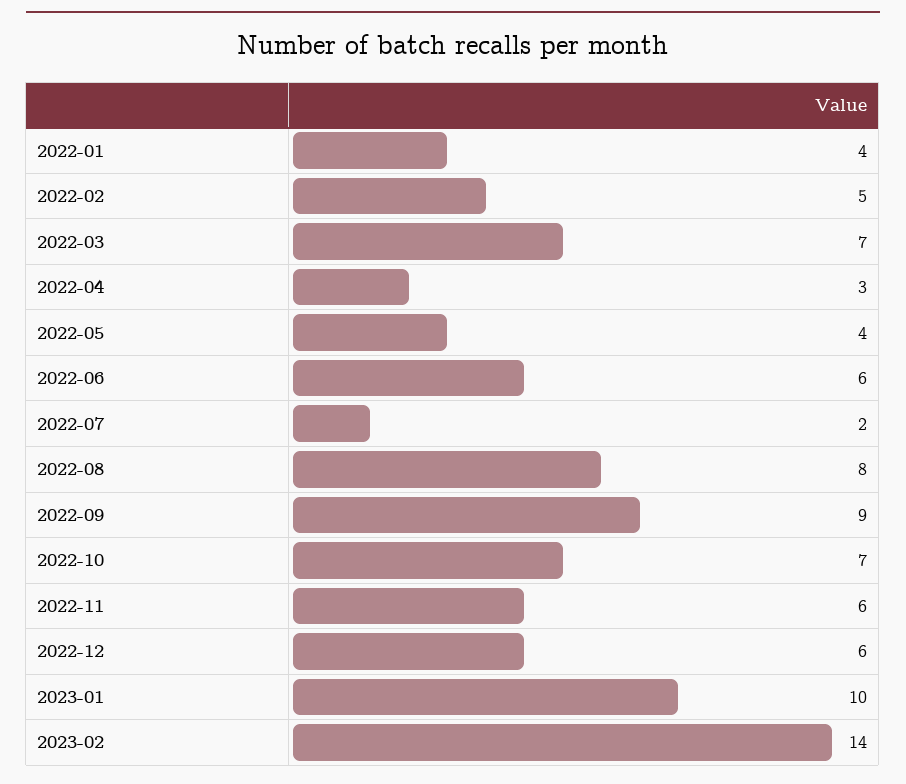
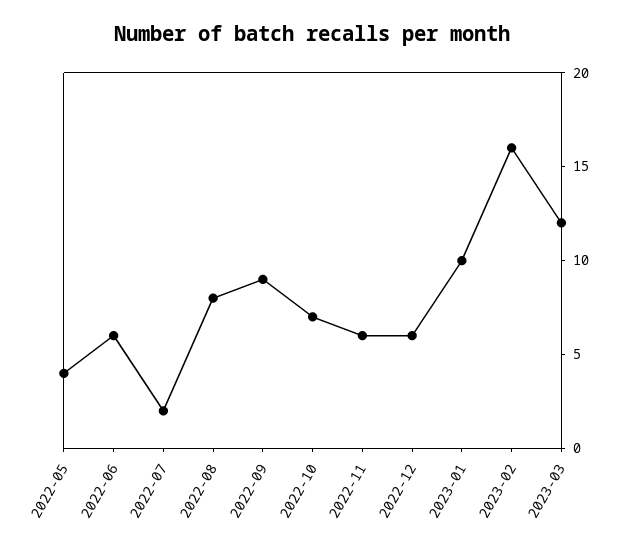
2022-01: 4 -> none
2022-02: 5 -> none
2022-03: 7 -> none
2022-04: 3 -> none
2023-02: 14 -> 16
2023-03: none -> 12

